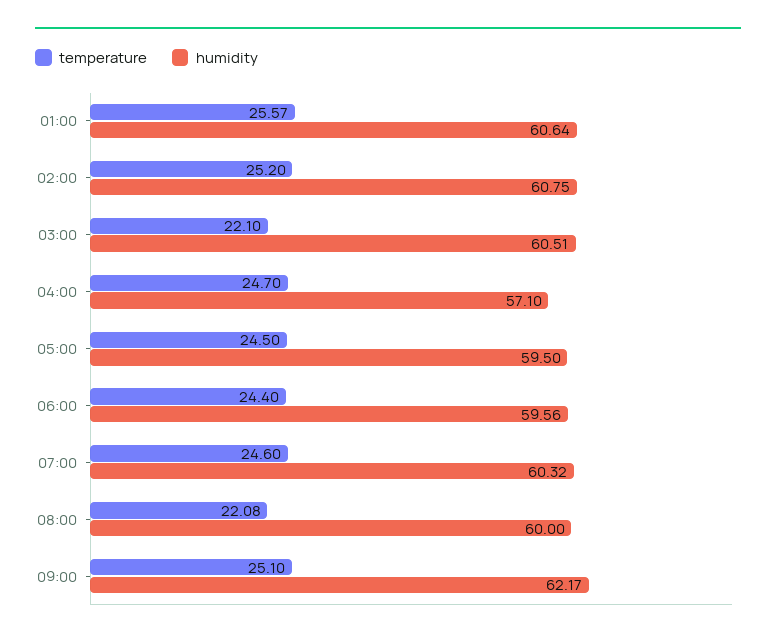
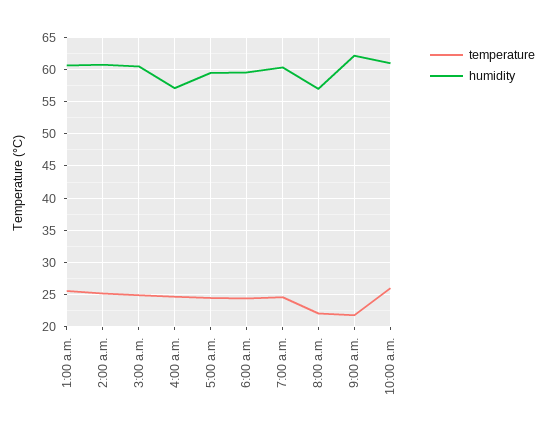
temperature, 03:00: 22.1 -> 25
humidity, 08:00: 60 -> 57
temperature, 09:00: 25.1 -> 22
temperature, 10:00 a.m.: none -> 26
humidity, 10:00 a.m.: none -> 61

